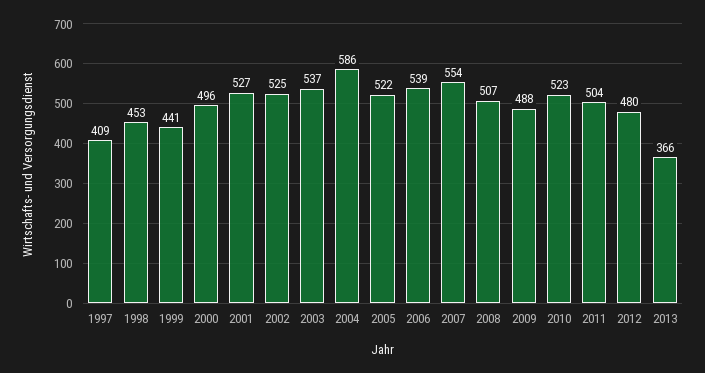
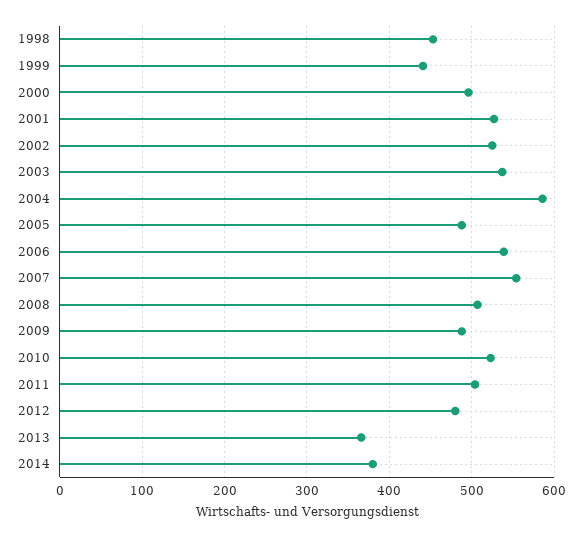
1997: 409 -> none
2005: 522 -> 490
2014: none -> 380

